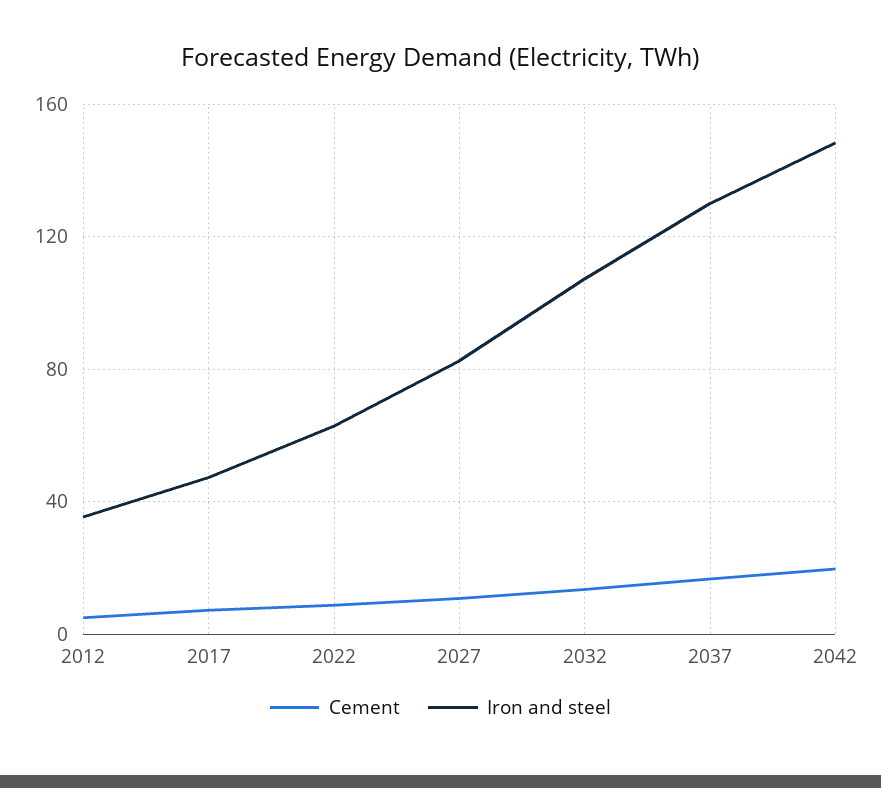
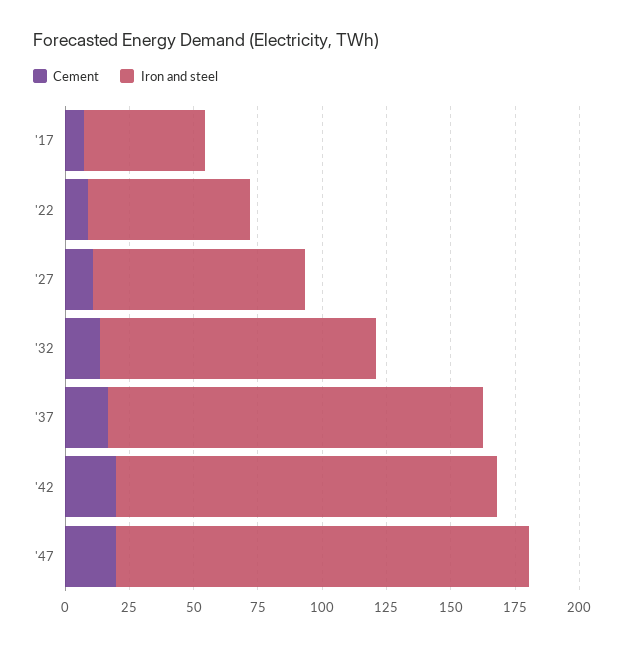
Cement, 2012: 5 -> none
Iron and steel, 2012: 35 -> none
Iron and steel, 2037: 130 -> 145
Cement, '47: none -> 20
Iron and steel, '47: none -> 160

